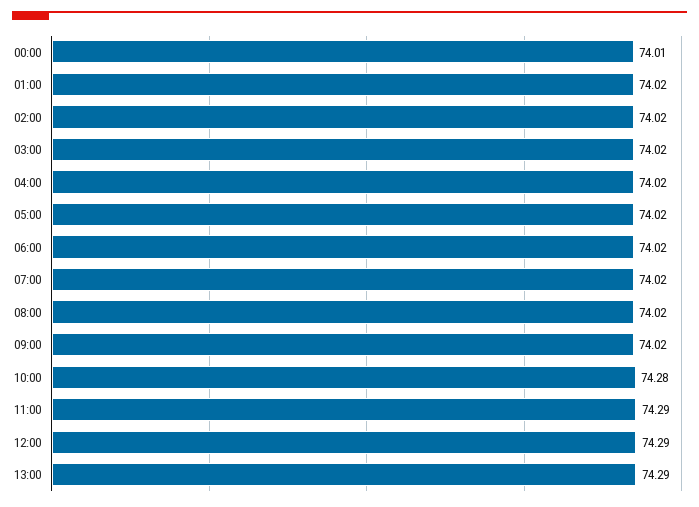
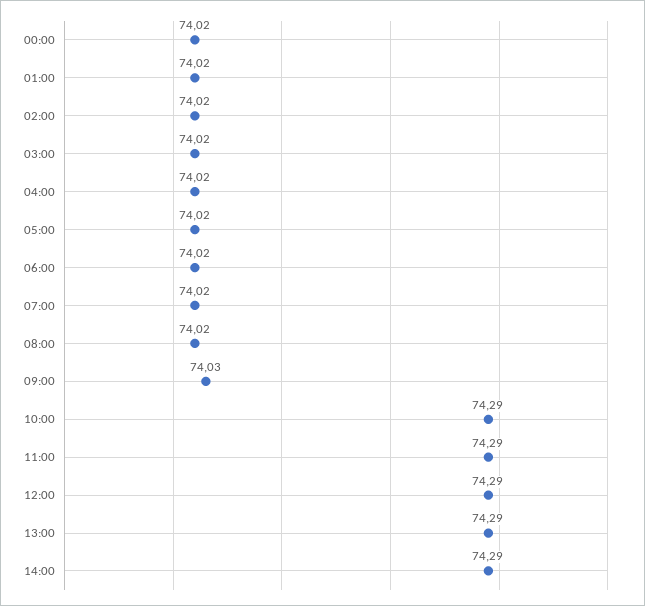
00:00: 74.01 -> 74.02
09:00: 74.02 -> 74.03
10:00: 74.28 -> 74.29
14:00: none -> 74.29

